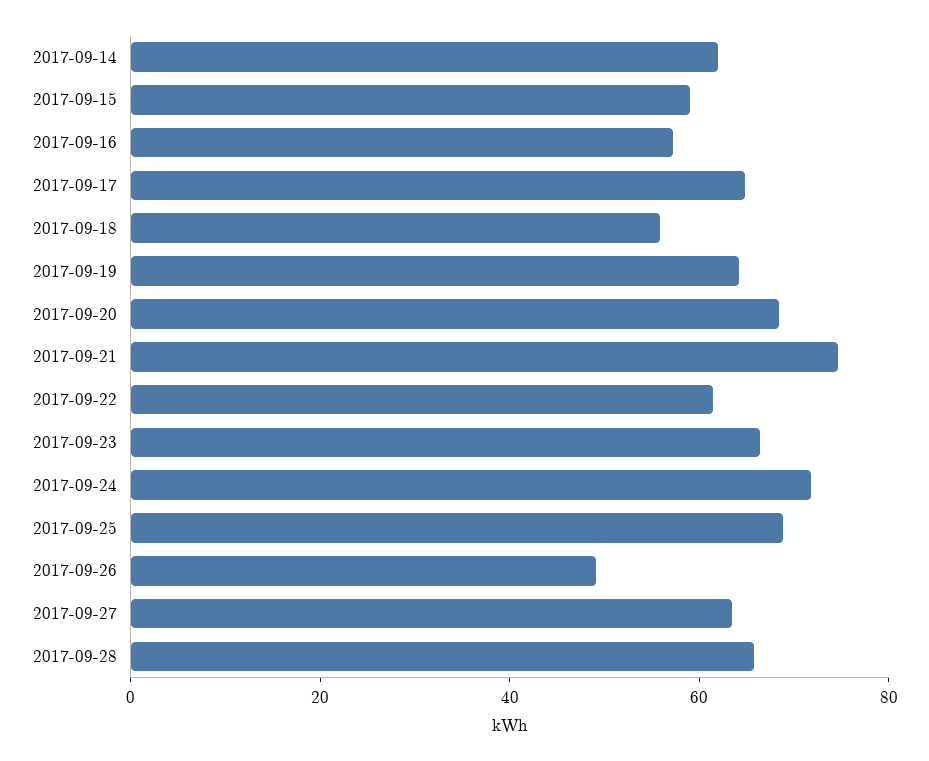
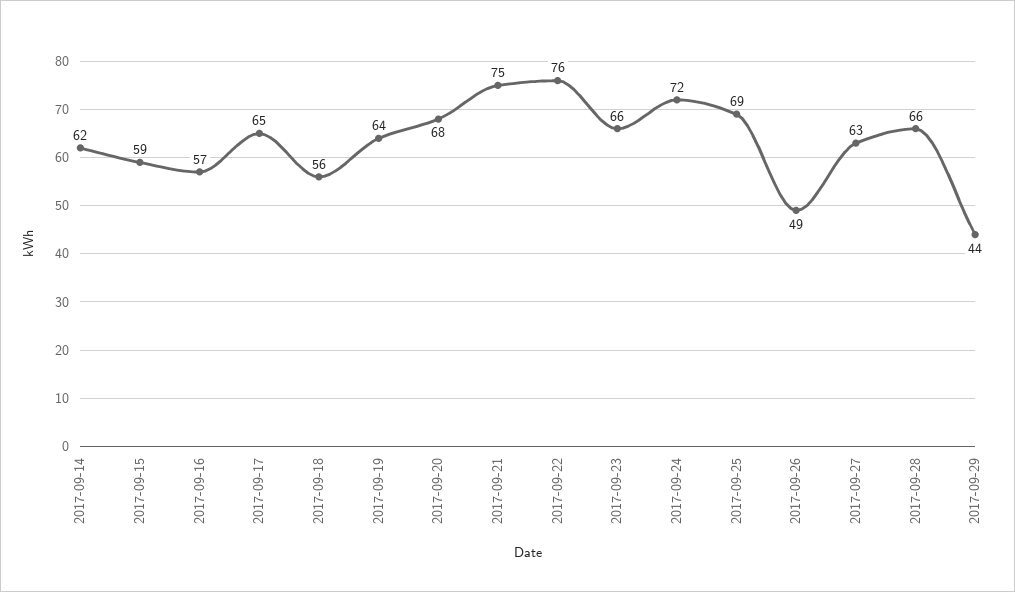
2017-09-22: 60 -> 76
2017-09-29: none -> 44

